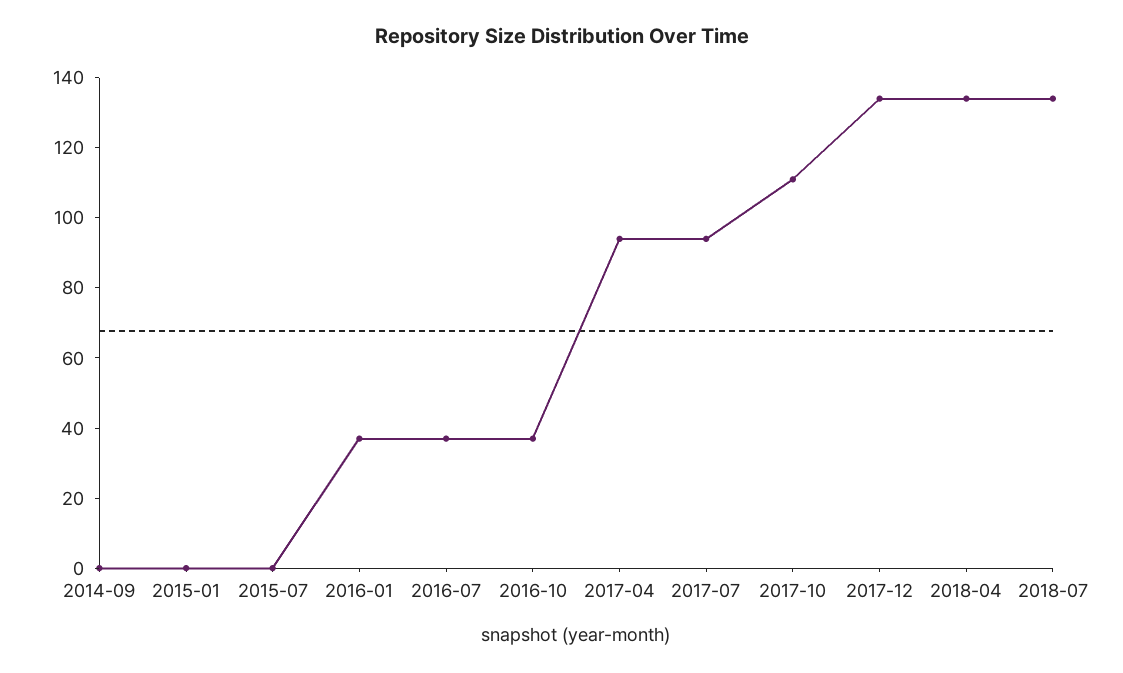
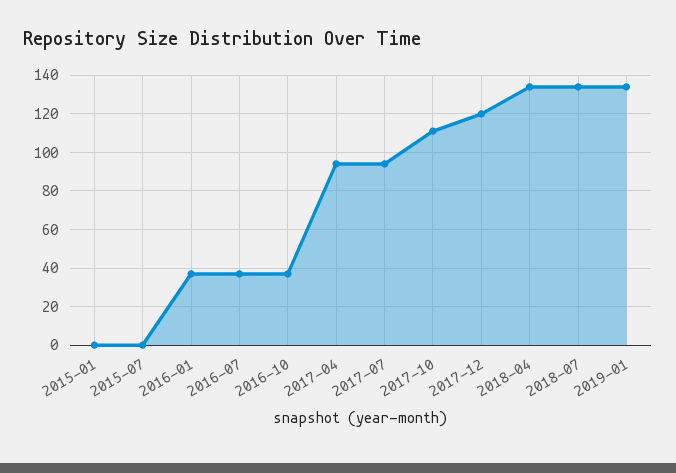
2014-09: 0 -> none
2017-12: 135 -> 120
2019-01: none -> 135

